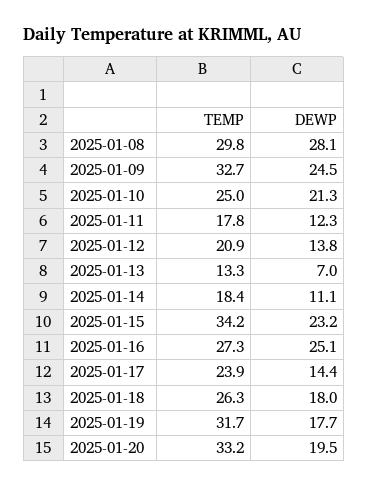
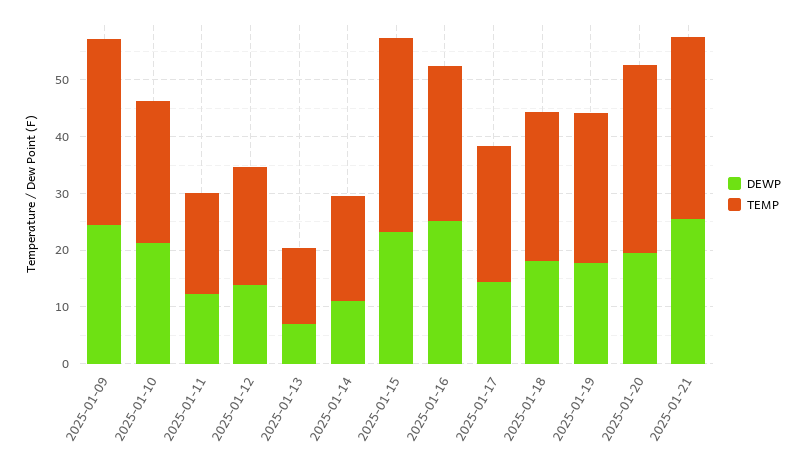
TEMP, 2025-01-08: 29.8 -> none
DEWP, 2025-01-08: 28.1 -> none
TEMP, 2025-01-19: 31.7 -> 26
DEWP, 2025-01-21: none -> 26
TEMP, 2025-01-21: none -> 32

